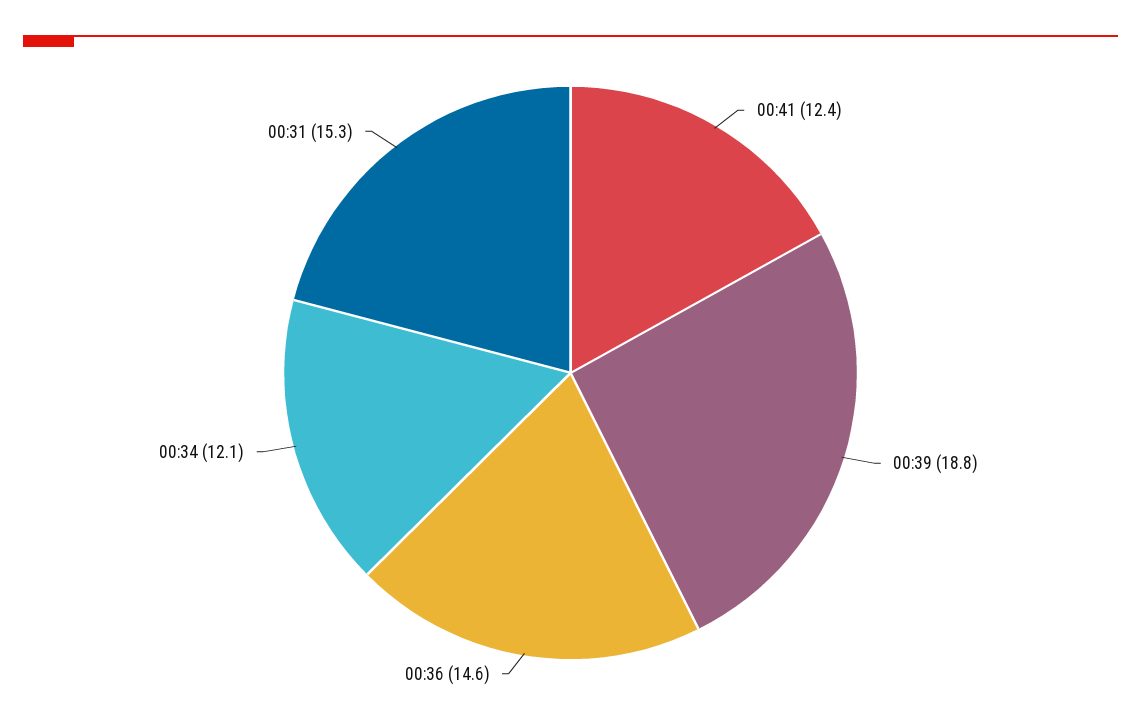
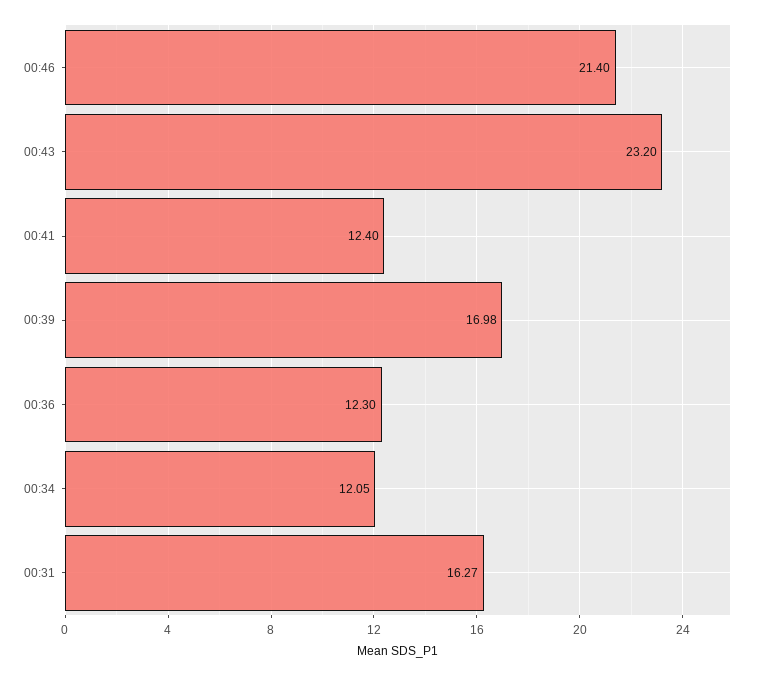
00:39: 18.8 -> 16.98
00:36: 14.6 -> 12.3
00:31: 15.3 -> 16.27
00:46: none -> 21.4
00:43: none -> 23.2

